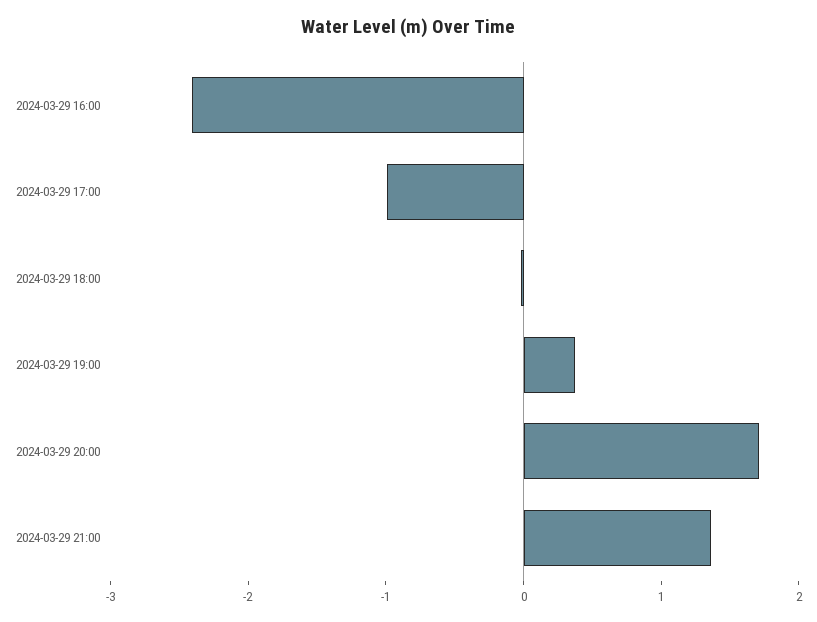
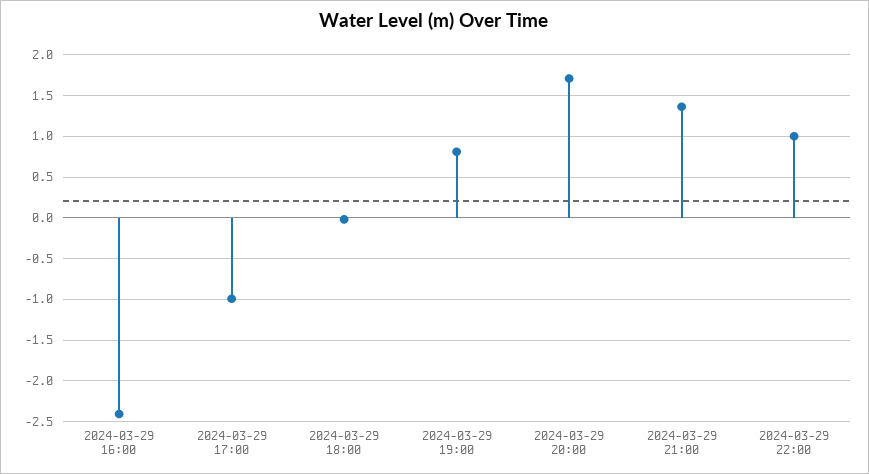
2024-03-29 19:00: 0.4 -> 0.8
2024-03-29 22:00: none -> 1

